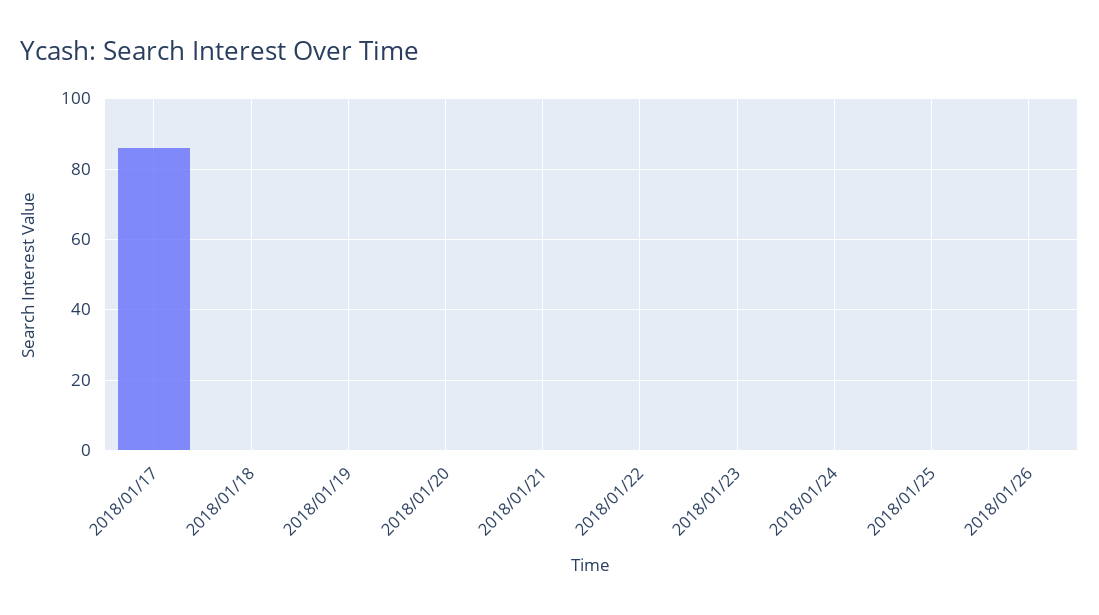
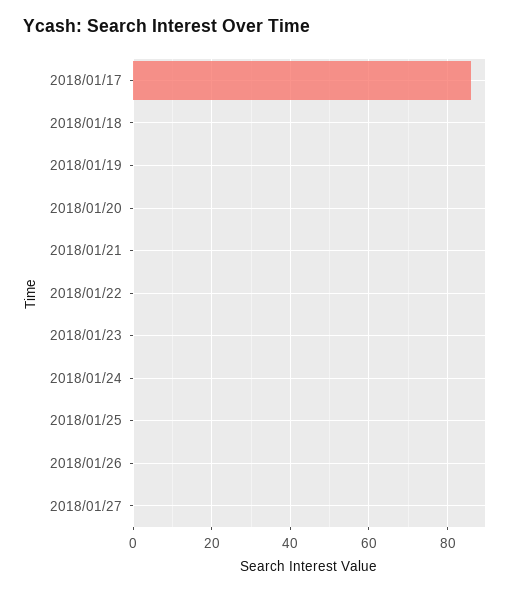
2018/01/27: none -> 0

